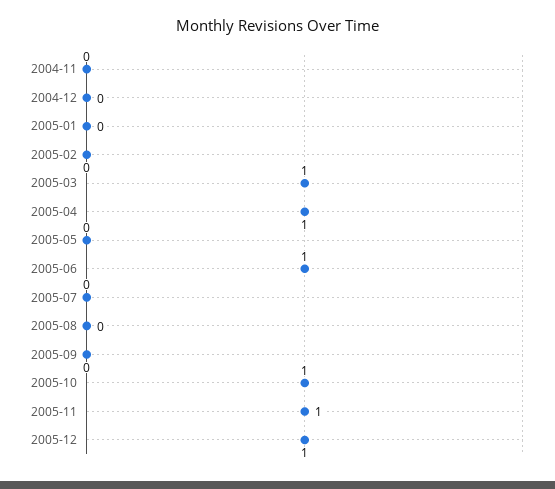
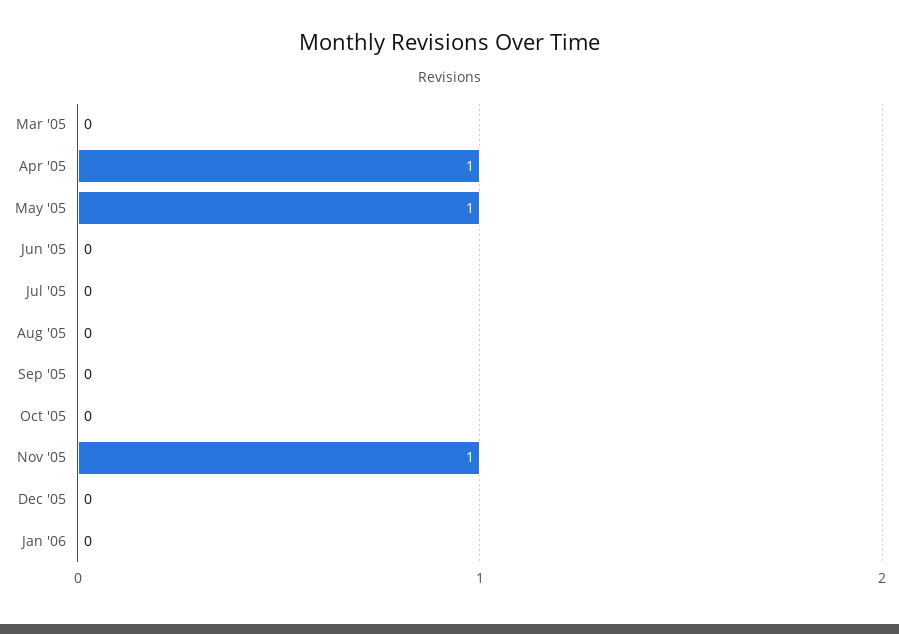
2004-11: 0 -> none
2004-12: 0 -> none
2005-01: 0 -> none
2005-02: 0 -> none
2005-03: 1 -> 0
2005-05: 0 -> 1
2005-06: 1 -> 0
2005-10: 1 -> 0
2005-12: 1 -> 0
Jan '06: none -> 0

